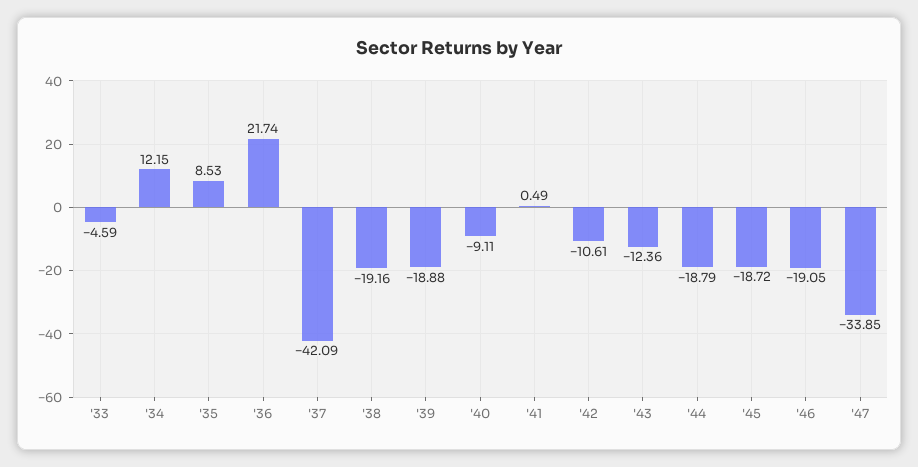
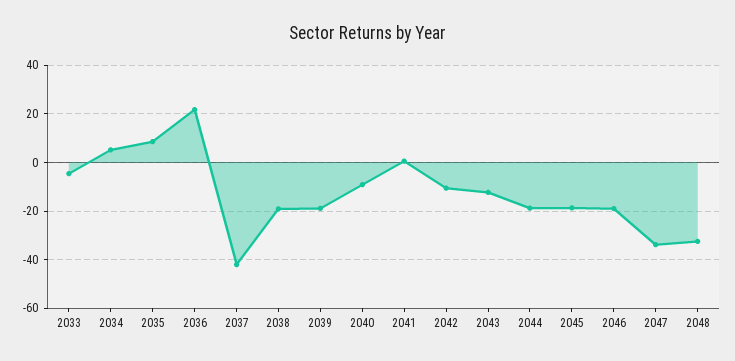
'34: 12.15 -> 5
2048: none -> -32.5

